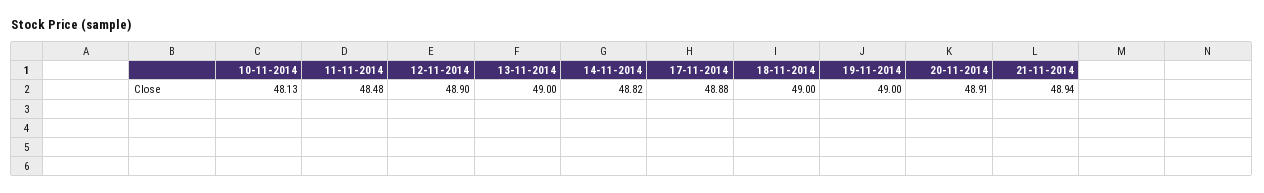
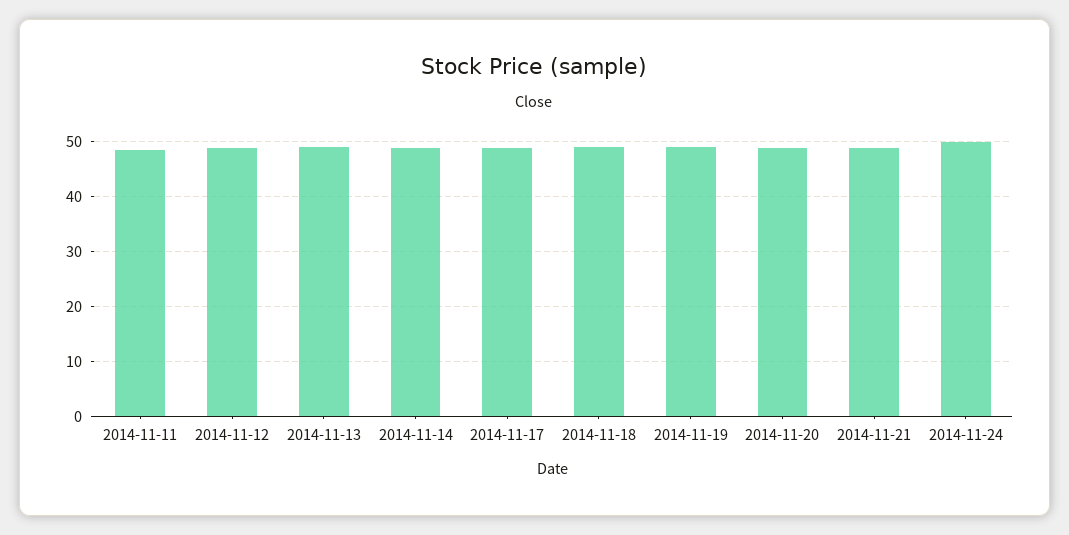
10-11-2014: 48.13 -> none
2014-11-24: none -> 50

